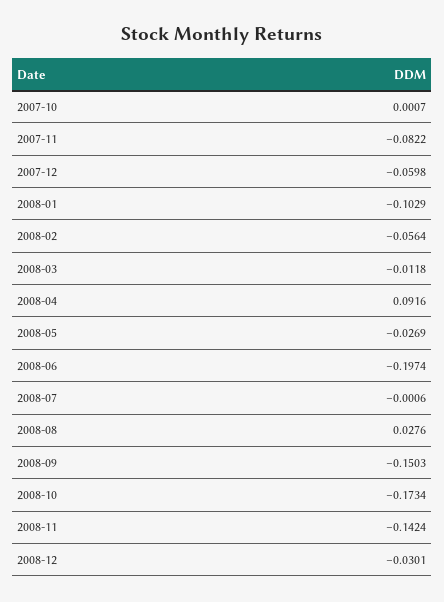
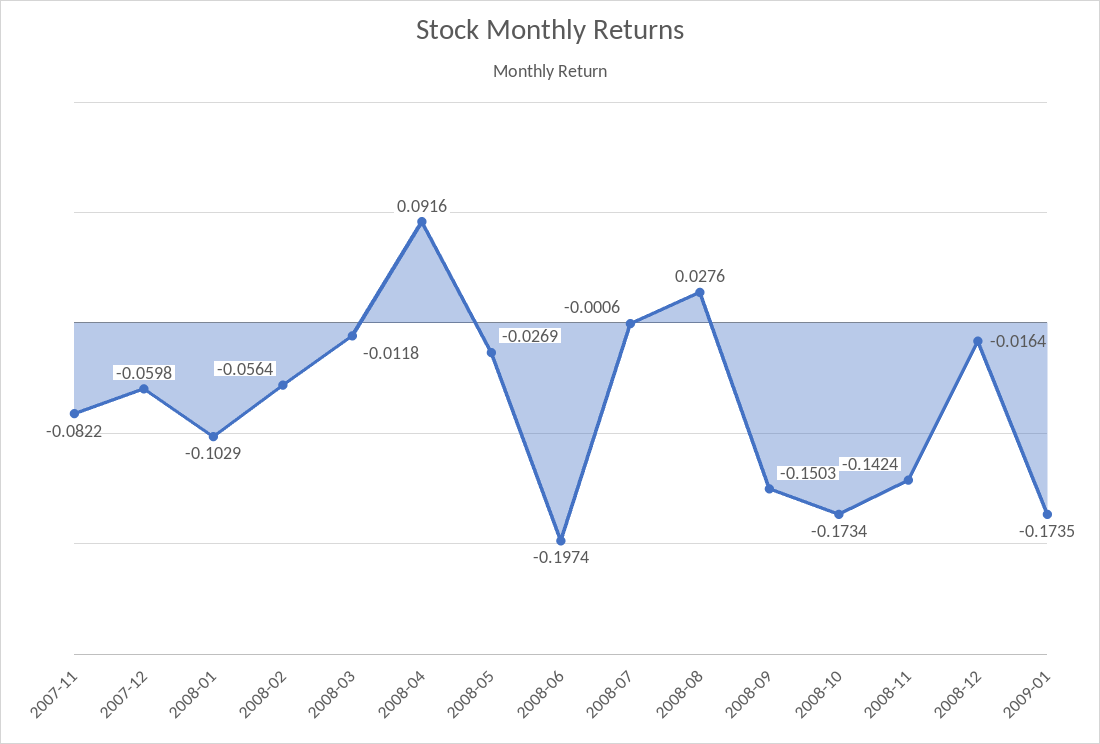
2007-10: 0.0007 -> none
2008-12: -0.0301 -> -0.0164
2009-01: none -> -0.1735

